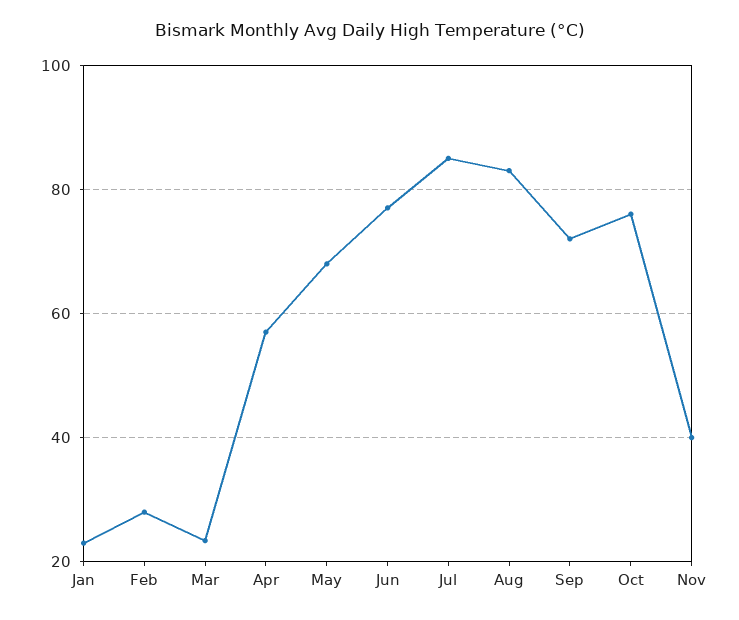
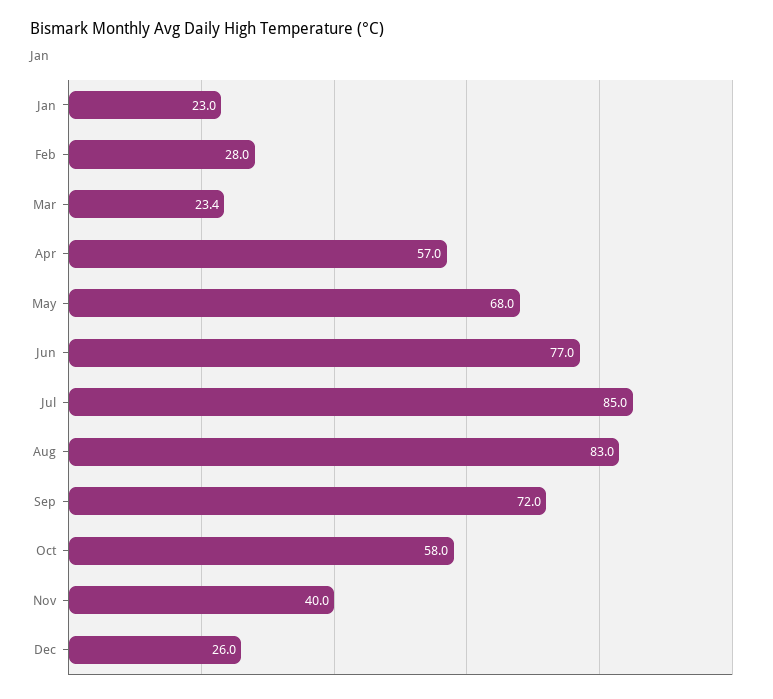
Oct: 76 -> 58
Dec: none -> 26

